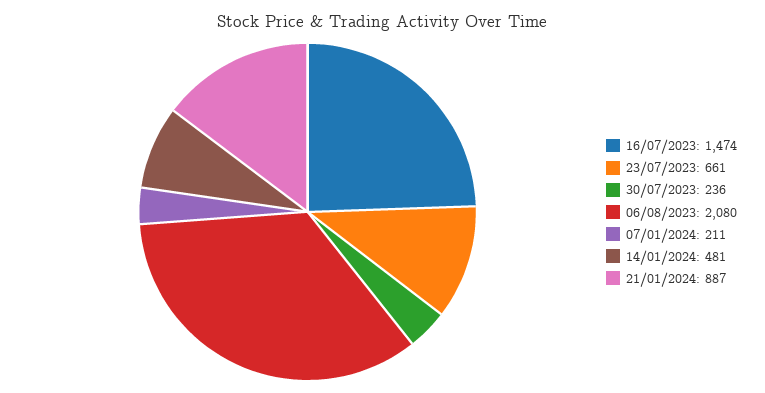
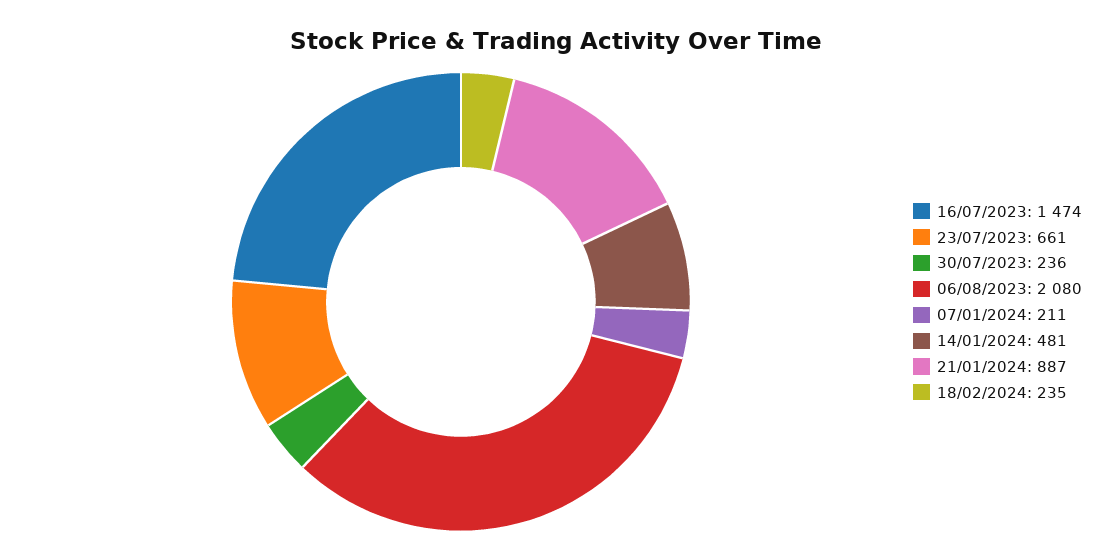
18/02/2024: none -> 235

